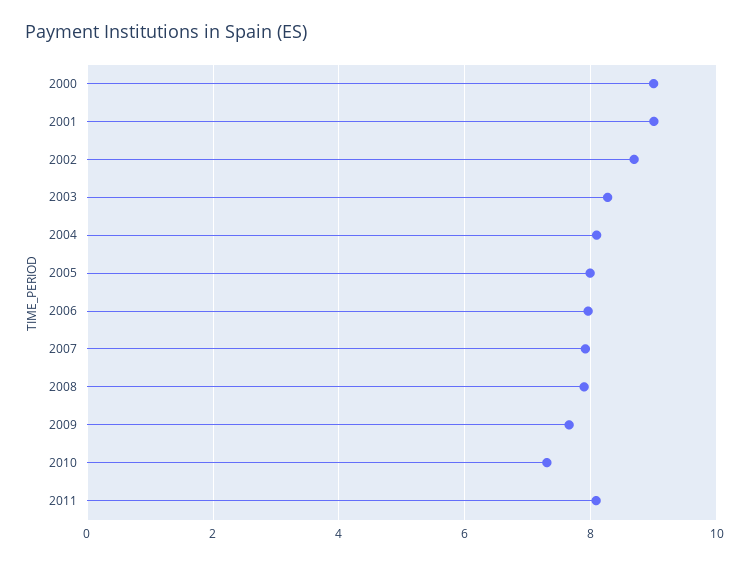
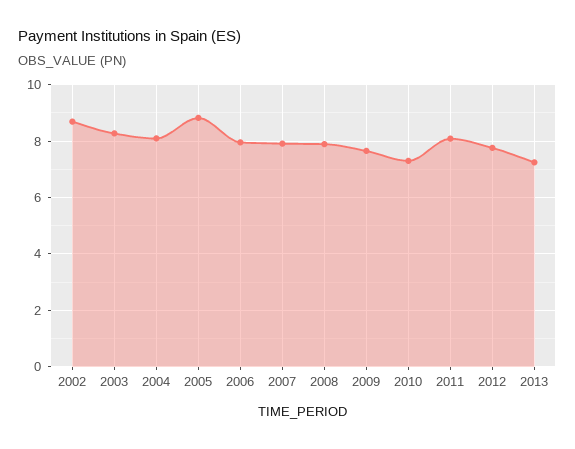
2000: 9 -> none
2001: 9 -> none
2005: 8 -> 8.75
2012: none -> 7.75
2013: none -> 7.25

